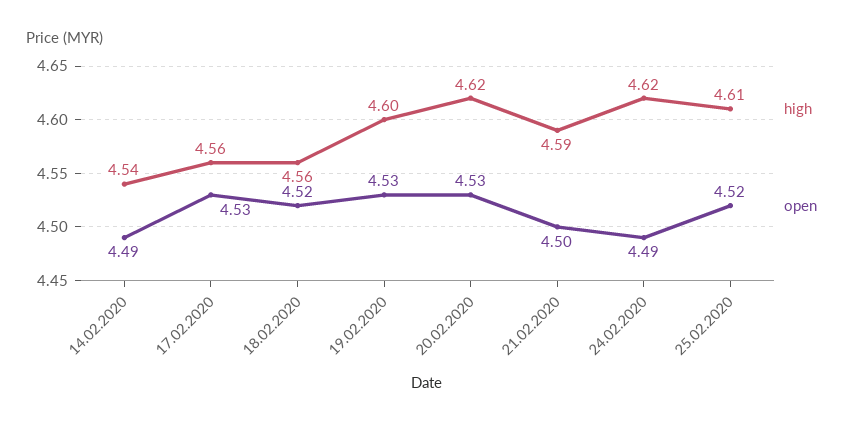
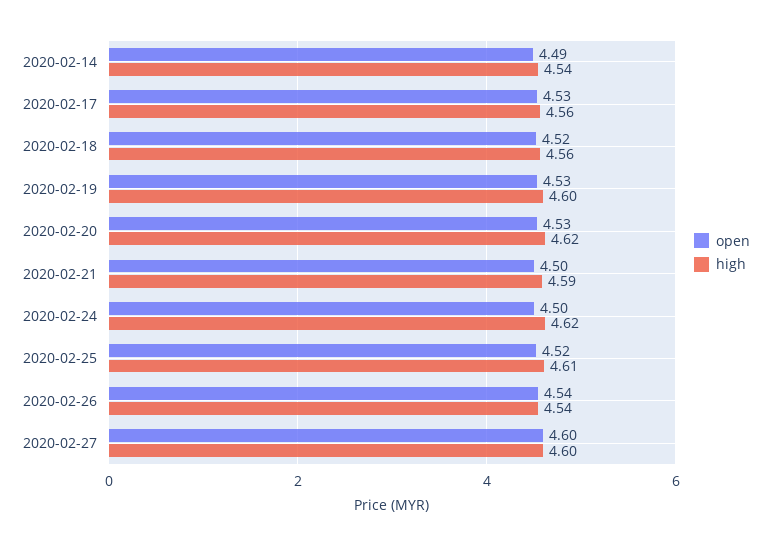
open, 24.02.2020: 4.49 -> 4.5
open, 2020-02-26: none -> 4.54
high, 2020-02-26: none -> 4.54
open, 2020-02-27: none -> 4.6
high, 2020-02-27: none -> 4.6

